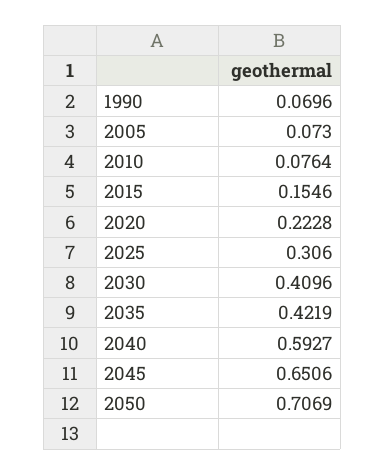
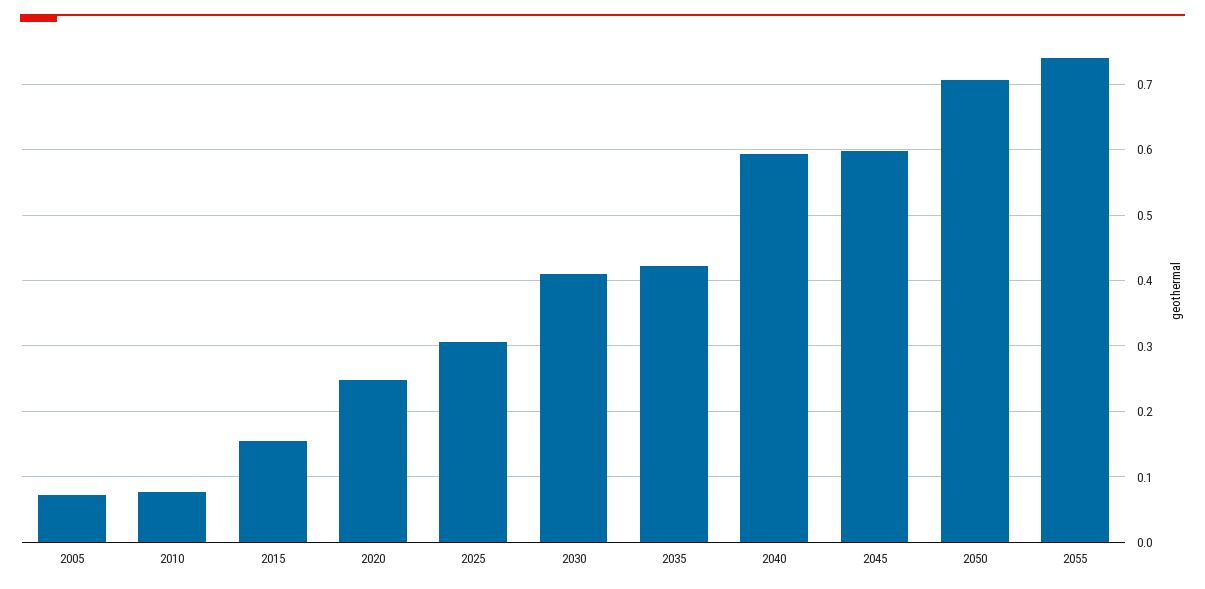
1990: 0.0696 -> none
2020: 0.2228 -> 0.25
2045: 0.6506 -> 0.6
2055: none -> 0.74

